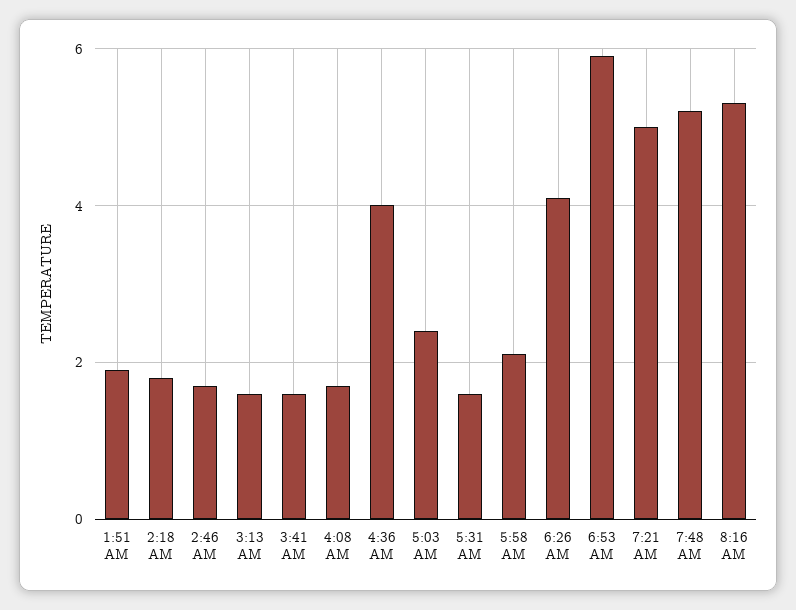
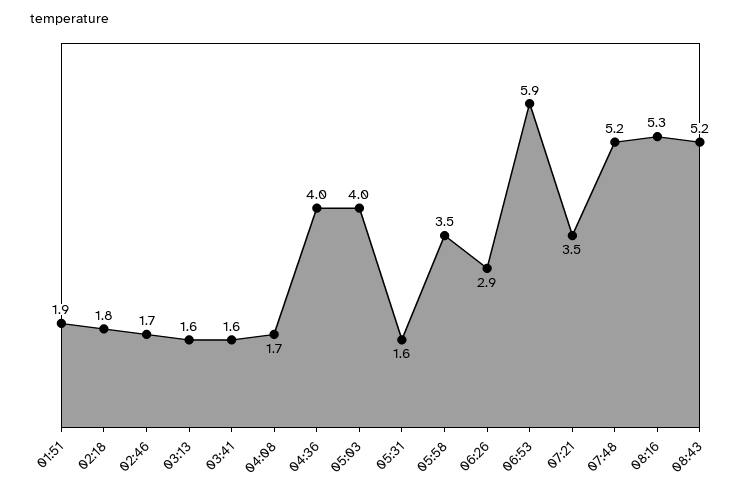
5:03 AM: 2.5 -> 4
5:58 AM: 2 -> 3.5
6:26 AM: 4 -> 2.9
7:21 AM: 5 -> 3.5
08:43: none -> 5.2

